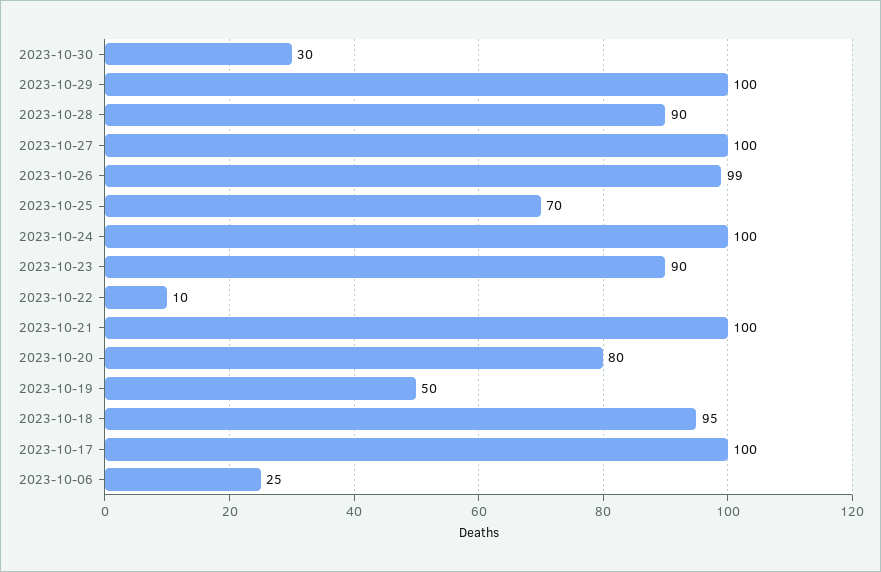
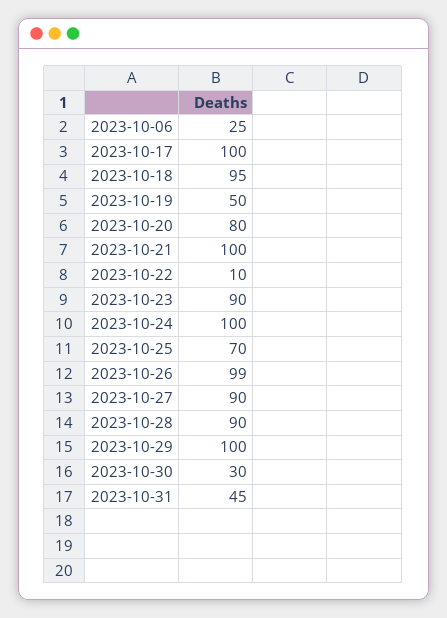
2023-10-27: 100 -> 90
2023-10-31: none -> 45

